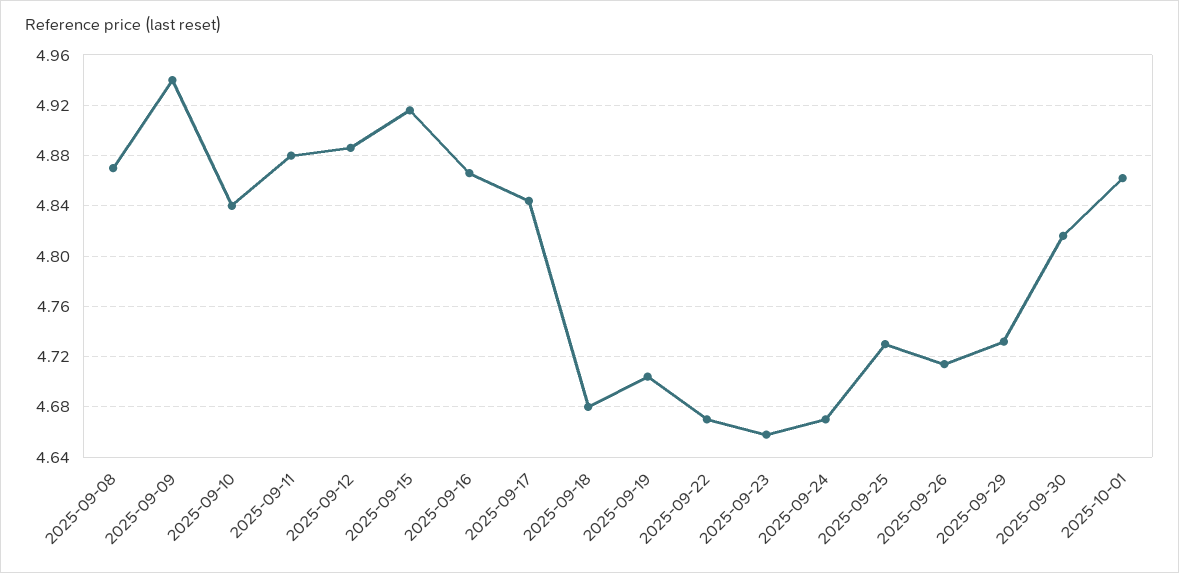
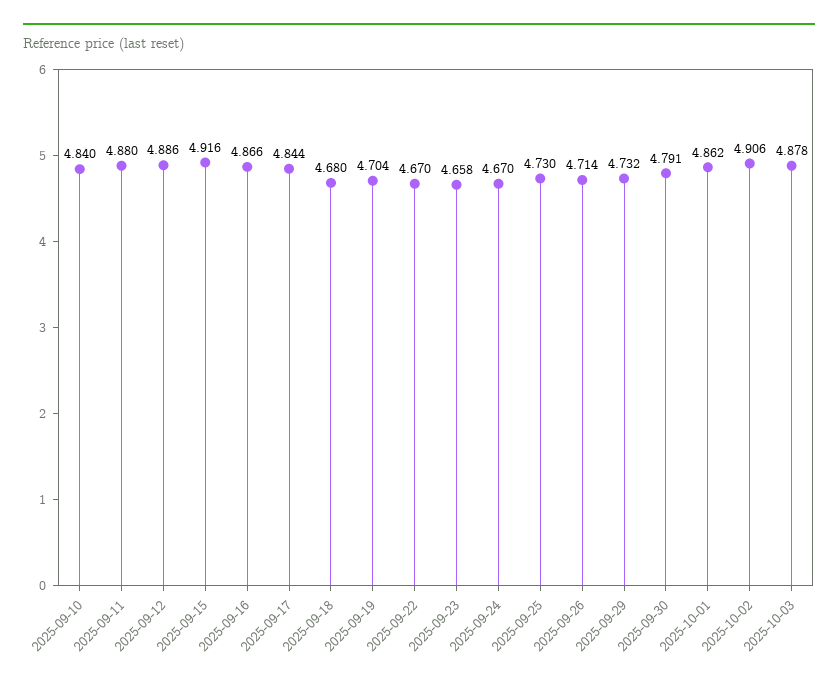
2025-09-08: 4.87 -> none
2025-09-09: 4.94 -> none
2025-09-30: 4.815 -> 4.791
2025-10-02: none -> 4.906
2025-10-03: none -> 4.878

